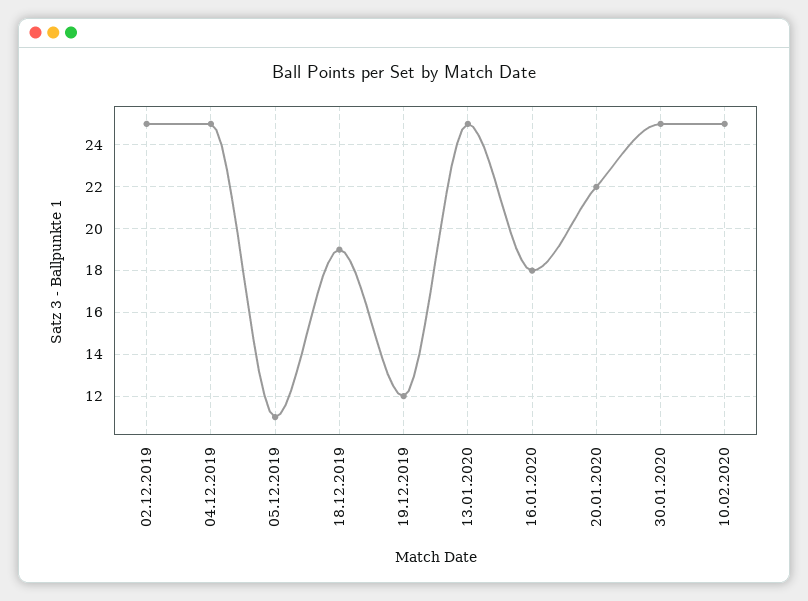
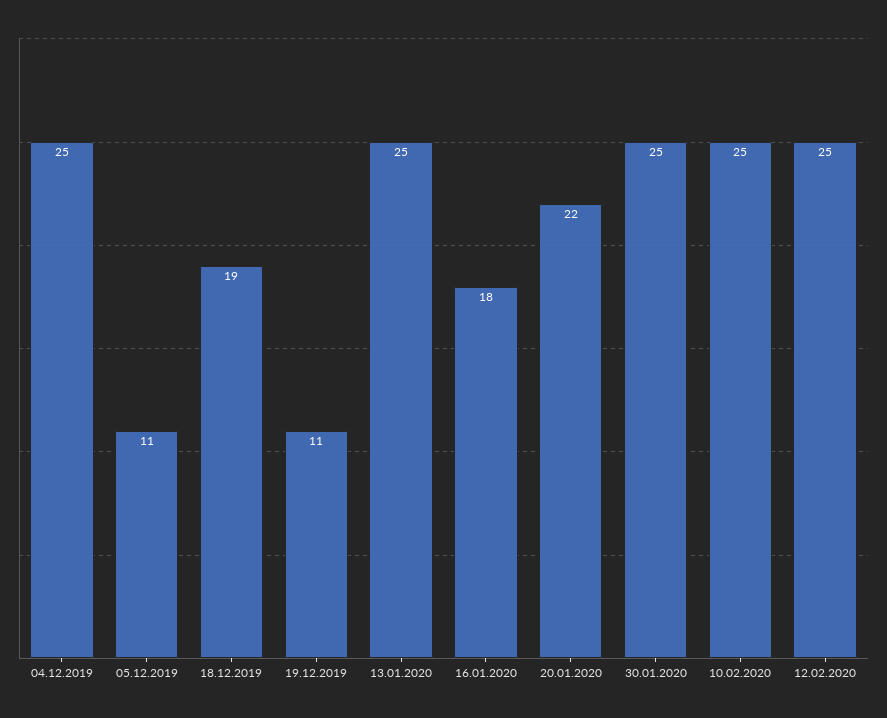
02.12.2019: 25 -> none
19.12.2019: 12 -> 11
12.02.2020: none -> 25

